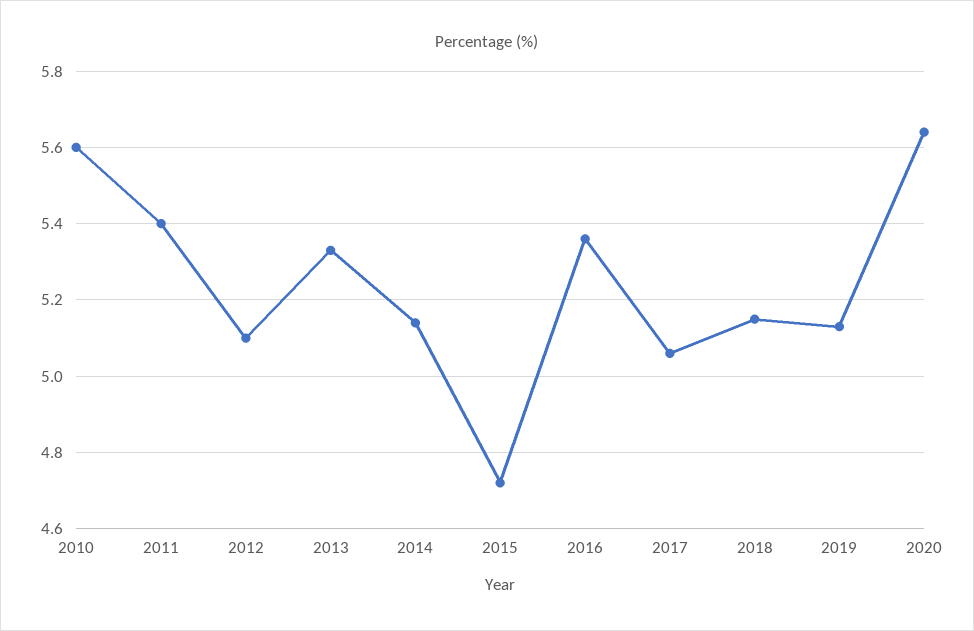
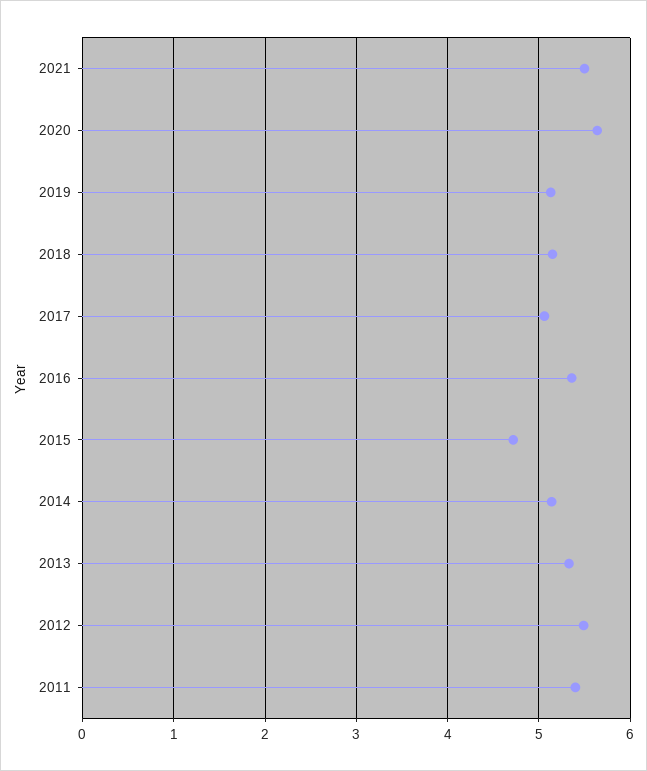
2010: 5.6 -> none
2012: 5.1 -> 5.5
2021: none -> 5.5

